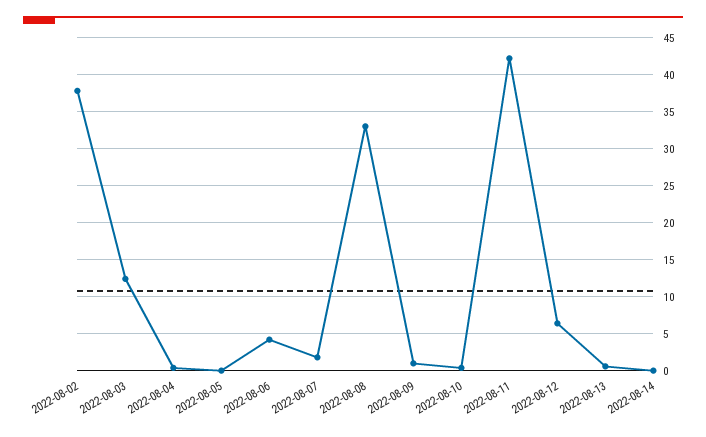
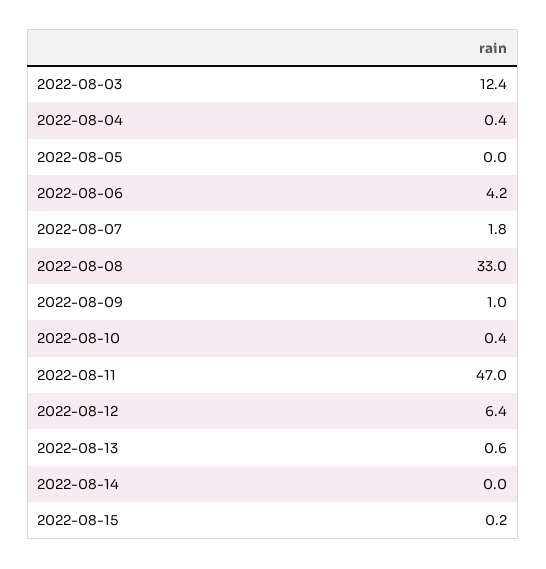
2022-08-02: 38 -> none
2022-08-11: 42 -> 47
2022-08-15: none -> 0.2

